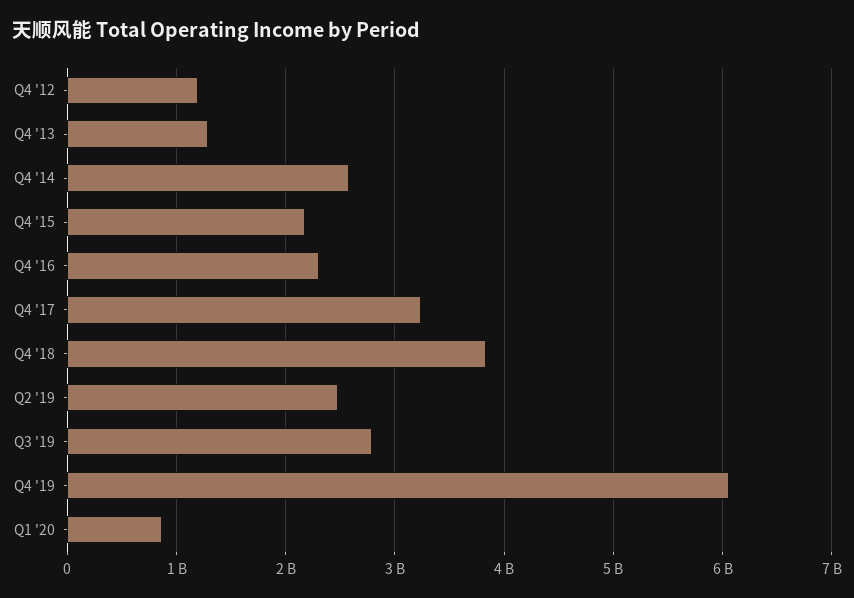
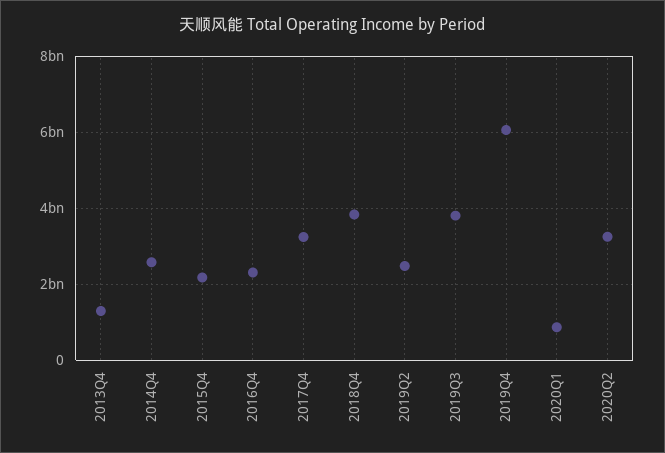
Q4 '12: 1200000000 -> none
Q3 '19: 2800000000 -> 3800000000
2020Q2: none -> 3200000000

